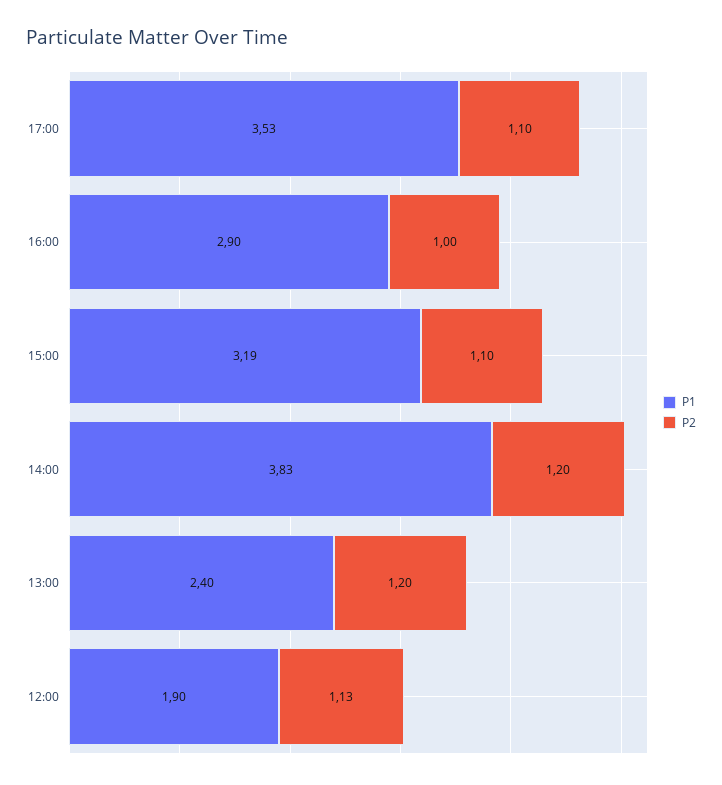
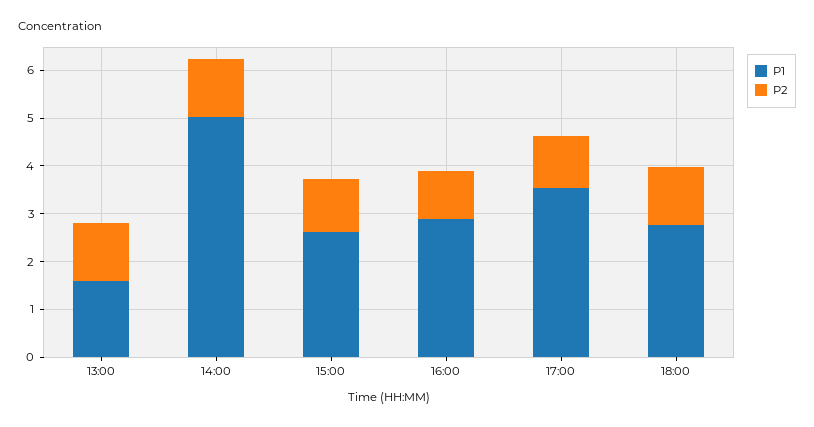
P1, 15:00: 3.19 -> 2.6
P1, 14:00: 3.83 -> 5
P1, 13:00: 2.4 -> 1.6
P1, 12:00: 1.9 -> none
P2, 12:00: 1.13 -> none
P1, 18:00: none -> 2.8
P2, 18:00: none -> 1.2

